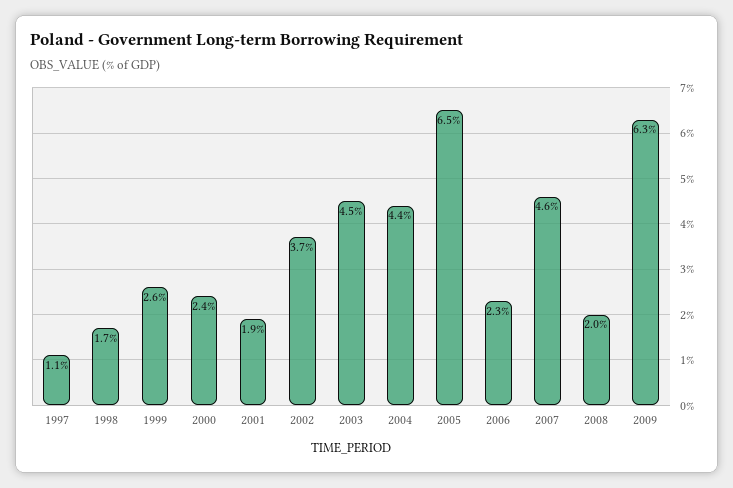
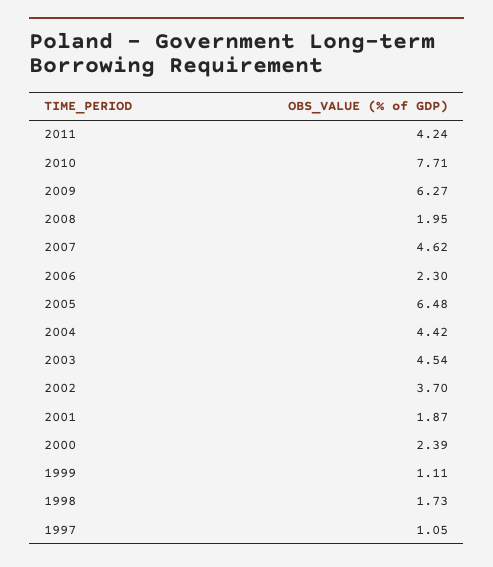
1999: 2.6 -> 1.11
2011: none -> 4.24
2010: none -> 7.71

